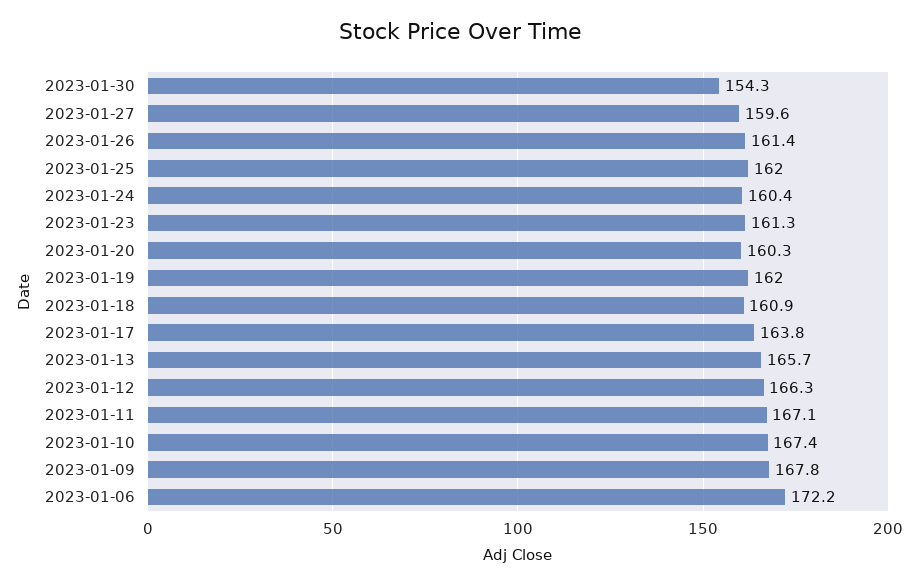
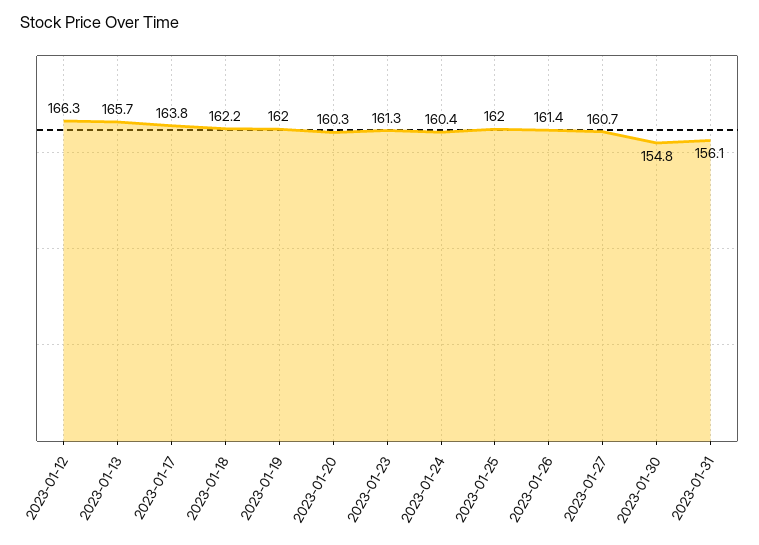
2023-01-30: 154.3 -> 154.8
2023-01-27: 159.6 -> 160.7
2023-01-18: 160.9 -> 162.2
2023-01-11: 167.1 -> none
2023-01-10: 167.4 -> none
2023-01-09: 167.8 -> none
2023-01-06: 172.2 -> none
2023-01-31: none -> 156.1

